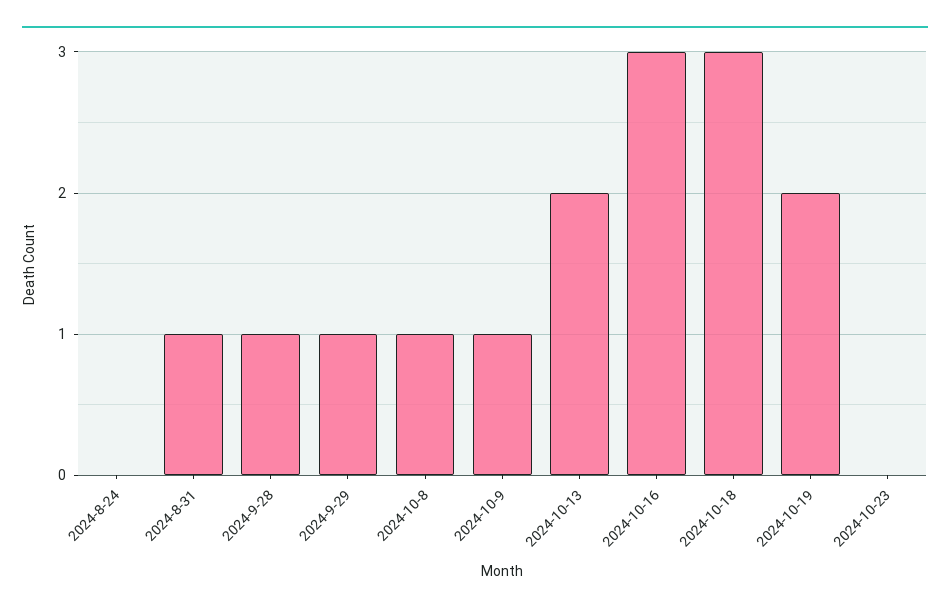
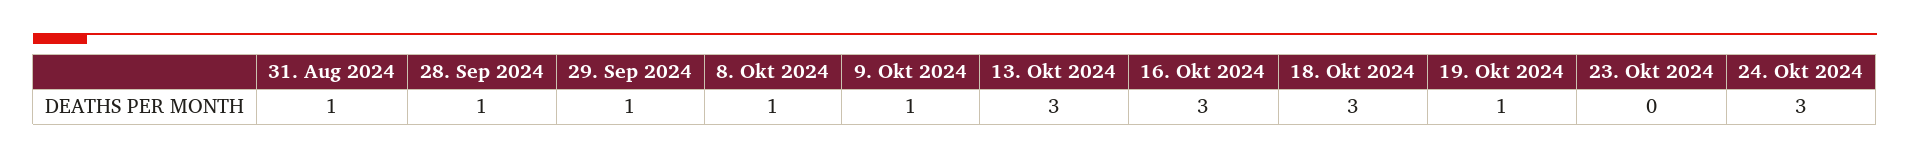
2024-8-24: 0 -> none
2024-10-13: 2 -> 3
2024-10-19: 2 -> 1
24. Okt 2024: none -> 3

